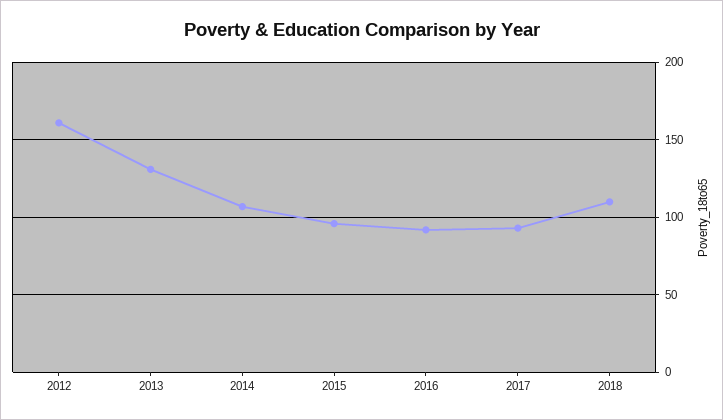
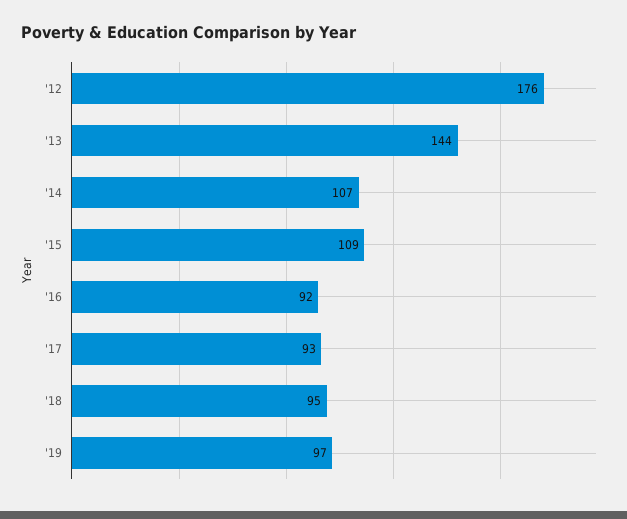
2012: 160 -> 176
2013: 130 -> 144
2015: 95 -> 109
2018: 110 -> 95
'19: none -> 97

